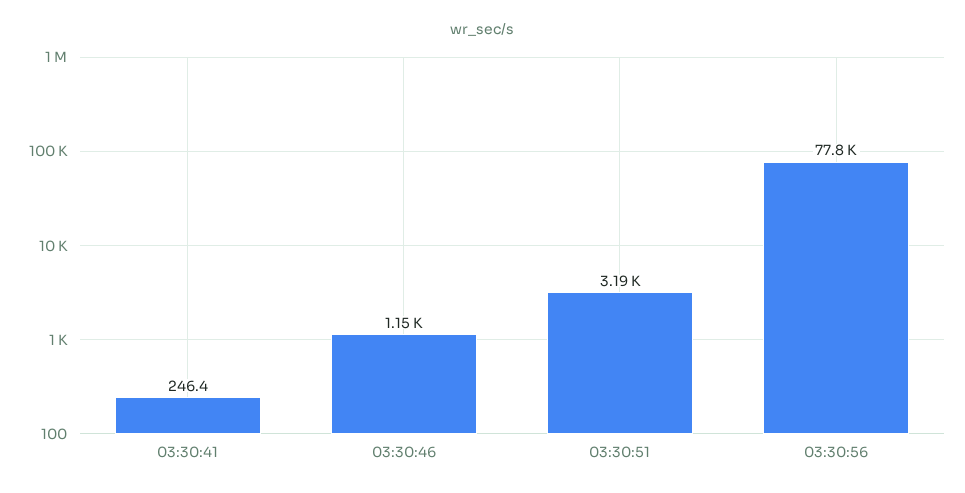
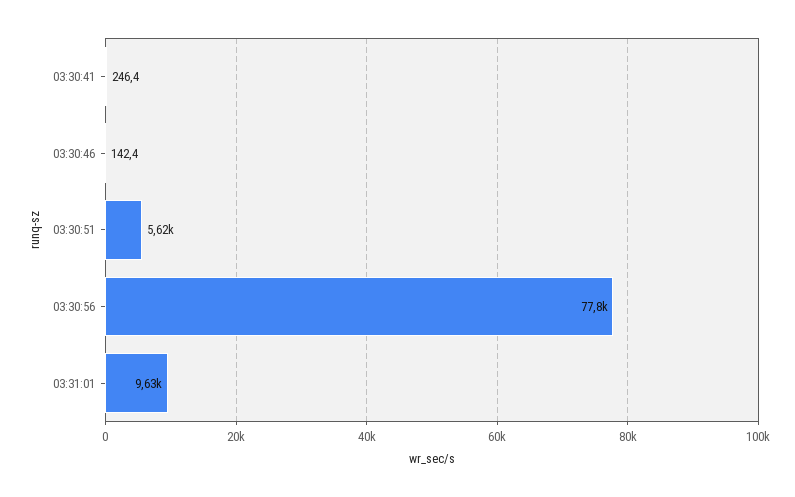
03:30:46: 1150 -> 142.4
03:30:51: 3190 -> 5620
03:31:01: none -> 9630

